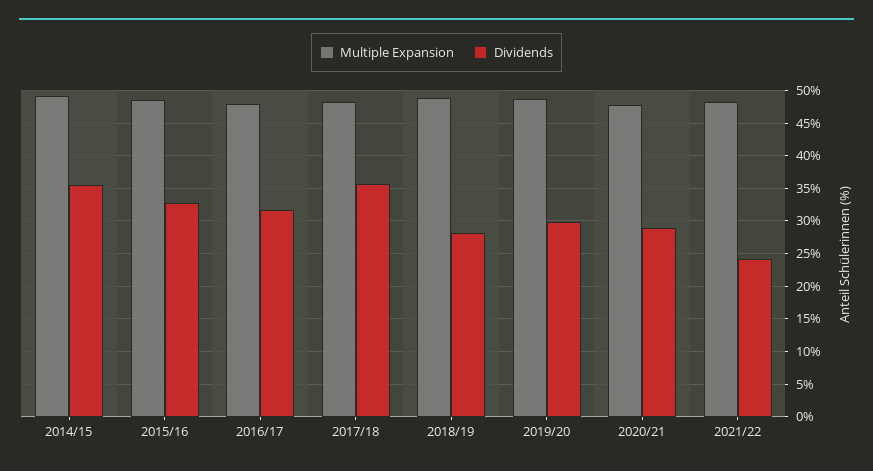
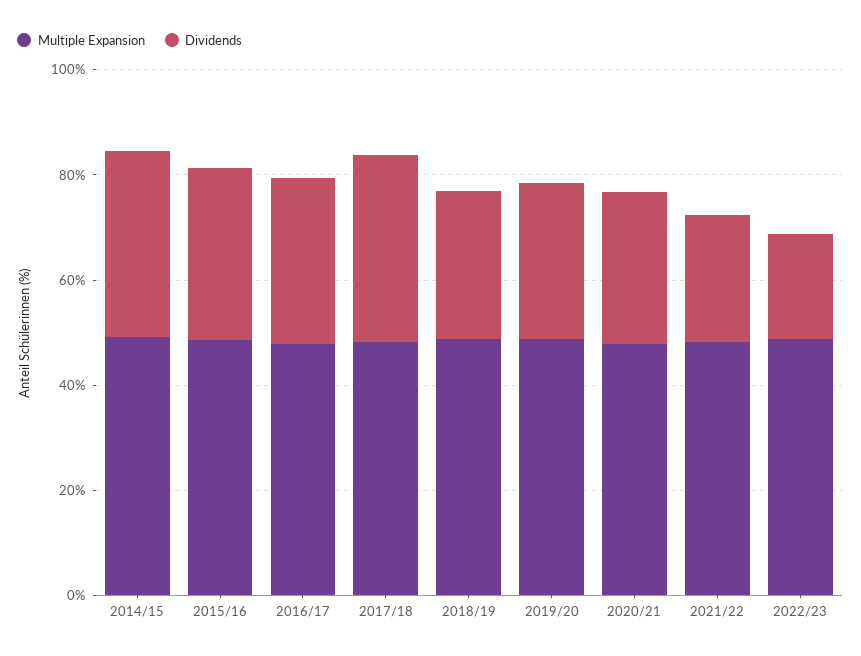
Multiple Expansion, 2022/23: none -> 50
Dividends, 2022/23: none -> 20

